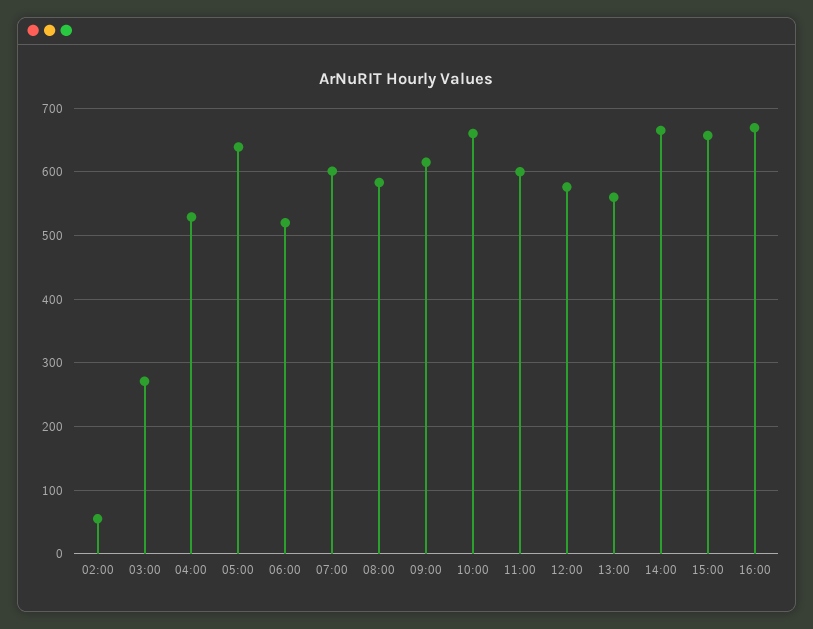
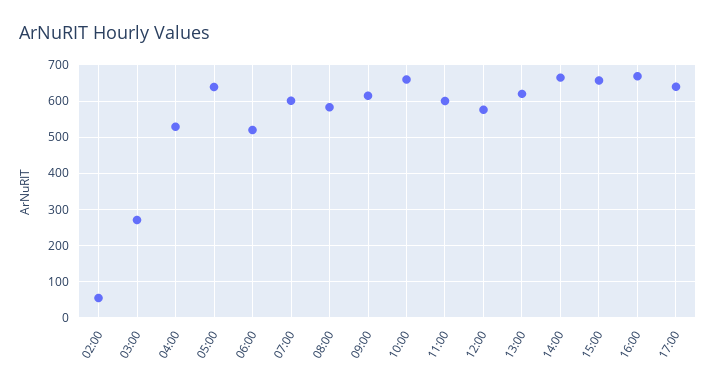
13:00: 560 -> 620
17:00: none -> 640

